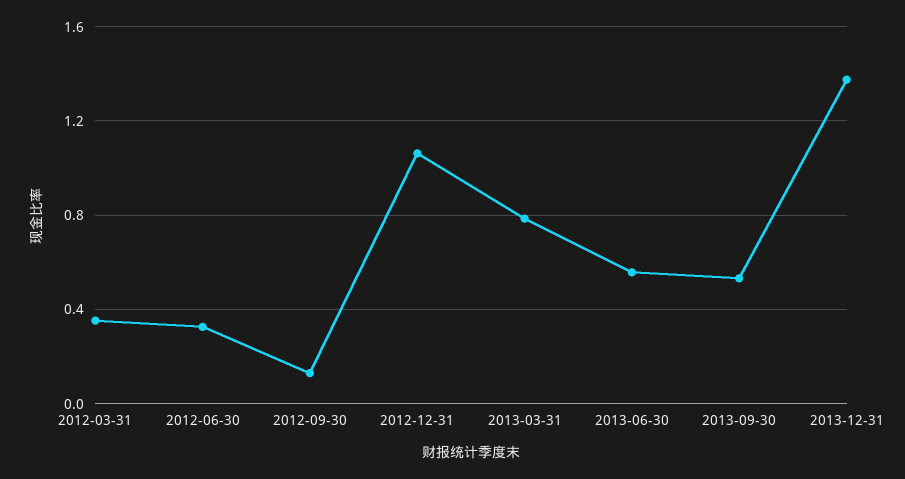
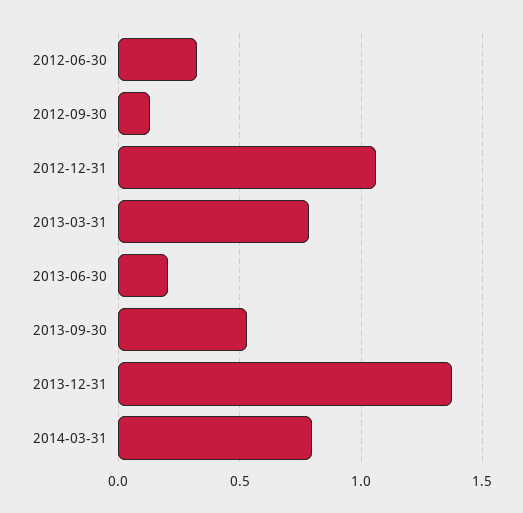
2012-03-31: 0.35 -> none
2013-06-30: 0.55 -> 0.2
2014-03-31: none -> 0.8

